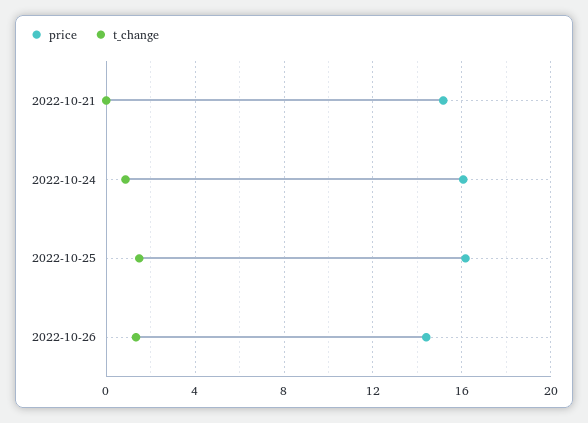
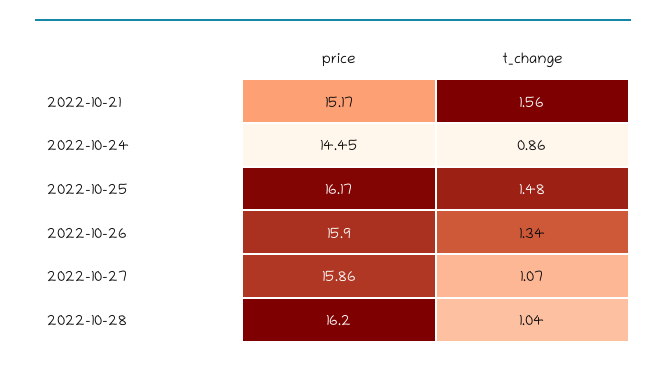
t_change, 2022-10-21: 0 -> 1.56
price, 2022-10-24: 16 -> 14.45
price, 2022-10-26: 14.5 -> 15.9
price, 2022-10-27: none -> 15.86
t_change, 2022-10-27: none -> 1.07
price, 2022-10-28: none -> 16.2
t_change, 2022-10-28: none -> 1.04

